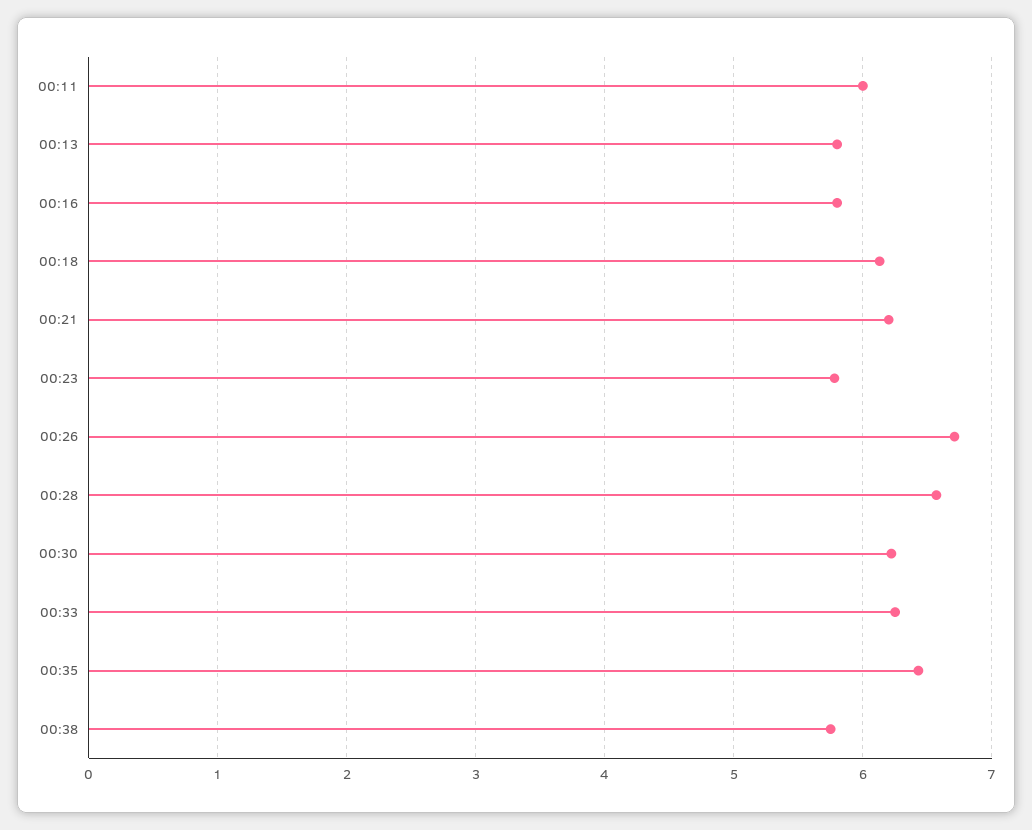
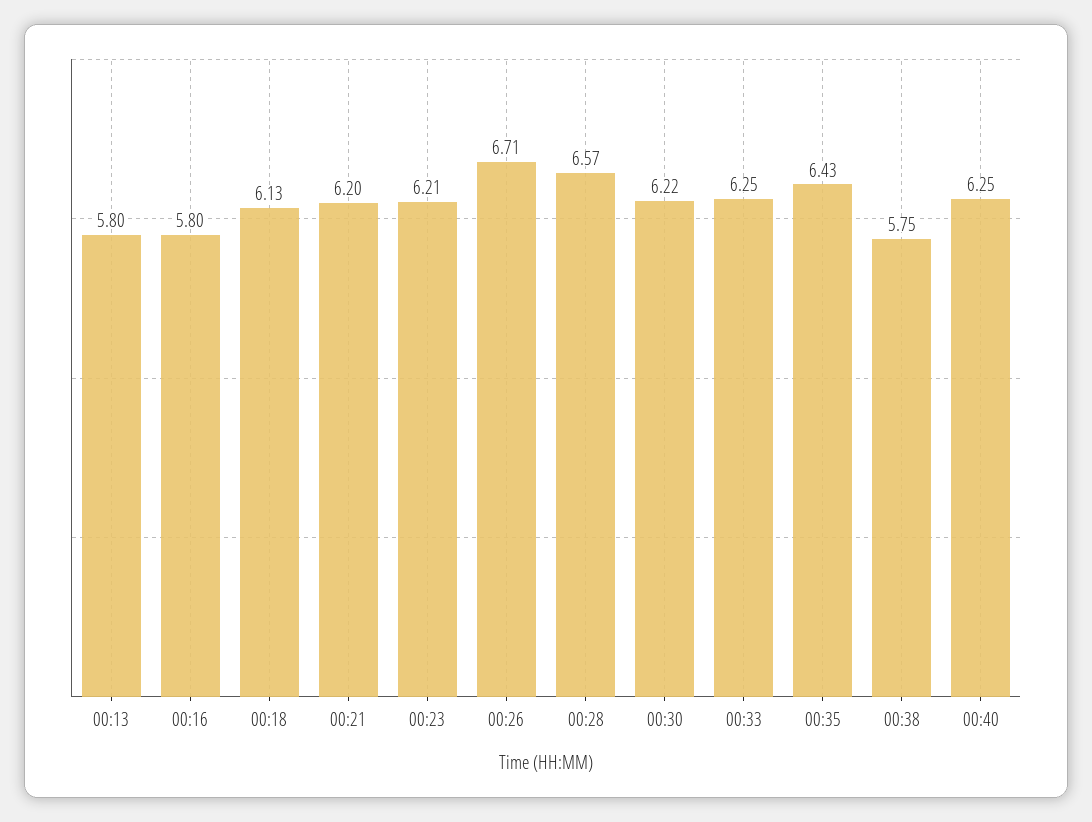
00:11: 6 -> none
00:23: 5.8 -> 6.21
00:40: none -> 6.25

